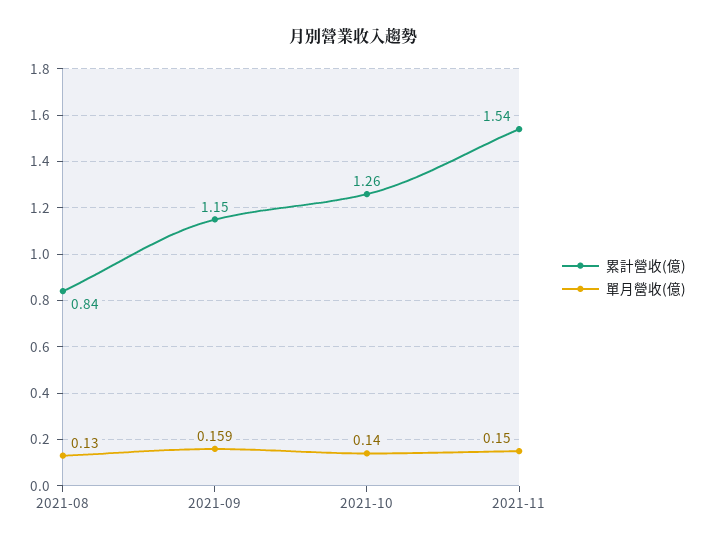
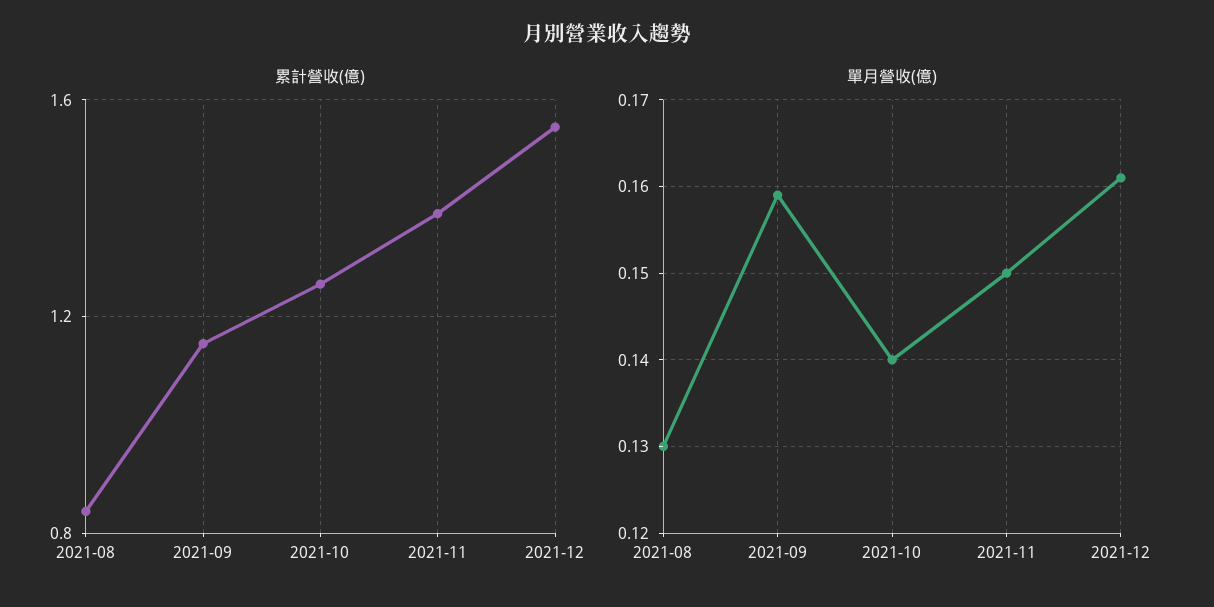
累計營收(億), 2021-11: 1.54 -> 1.4
累計營收(億), 2021-12: none -> 1.55
單月營收(億), 2021-12: none -> 0.161

